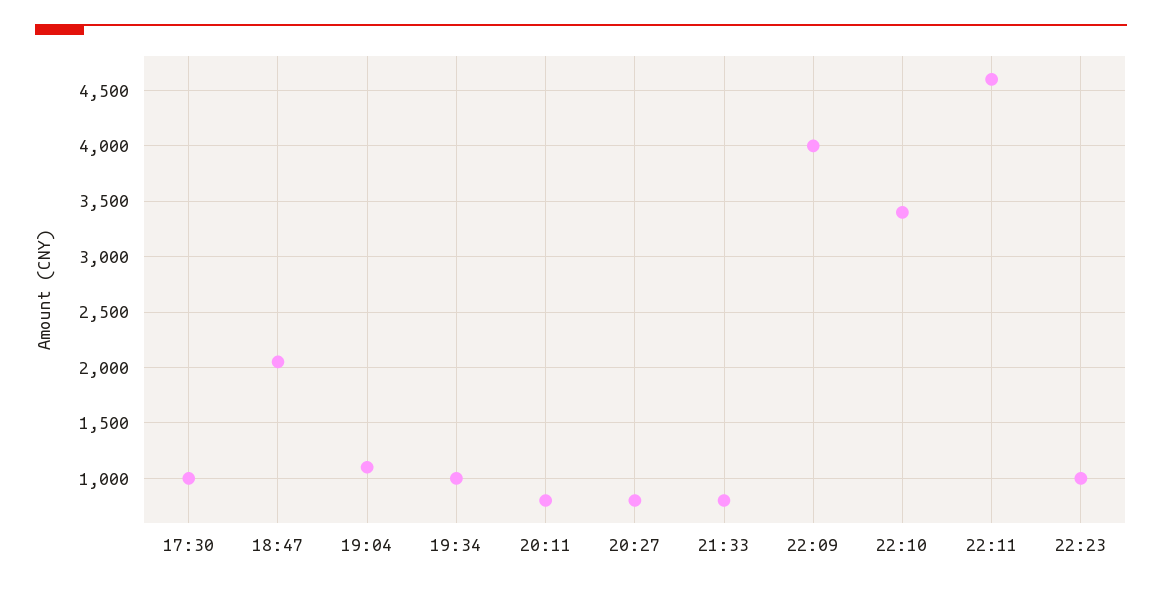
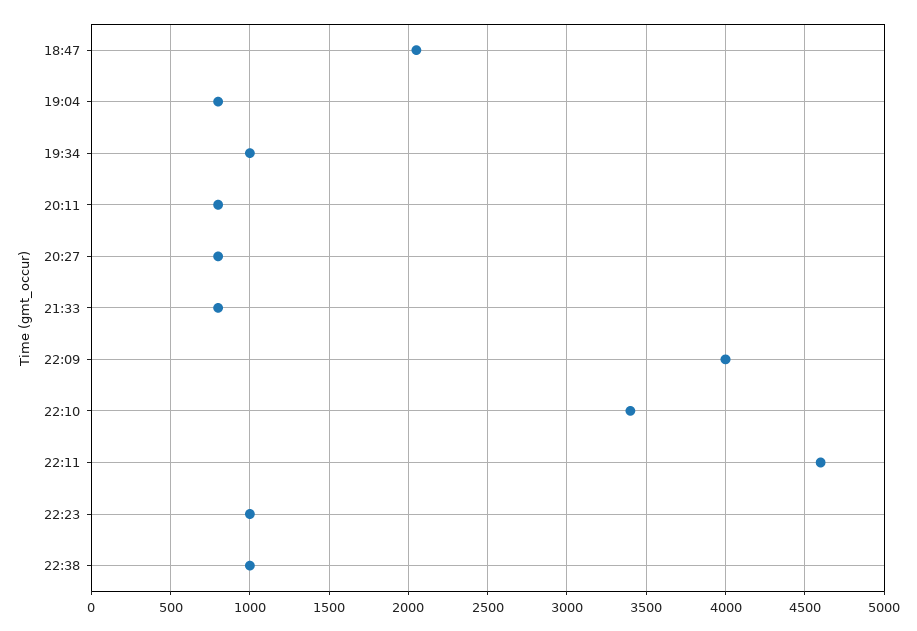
17:30: 1000 -> none
19:04: 1100 -> 800
22:38: none -> 1000

